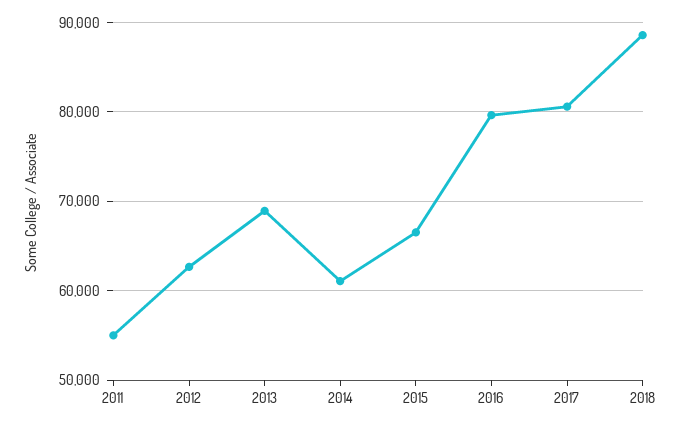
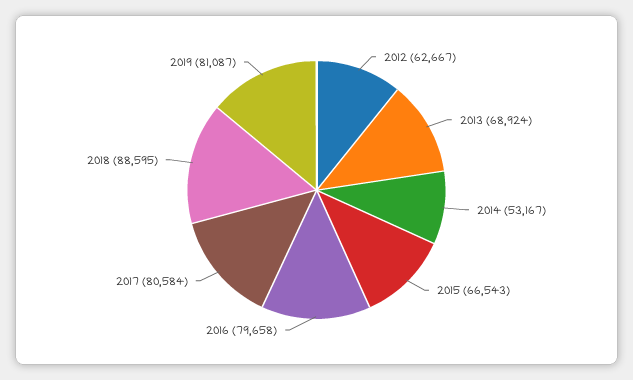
2011: 55000 -> none
2014: 61000 -> 53167
2019: none -> 81087

